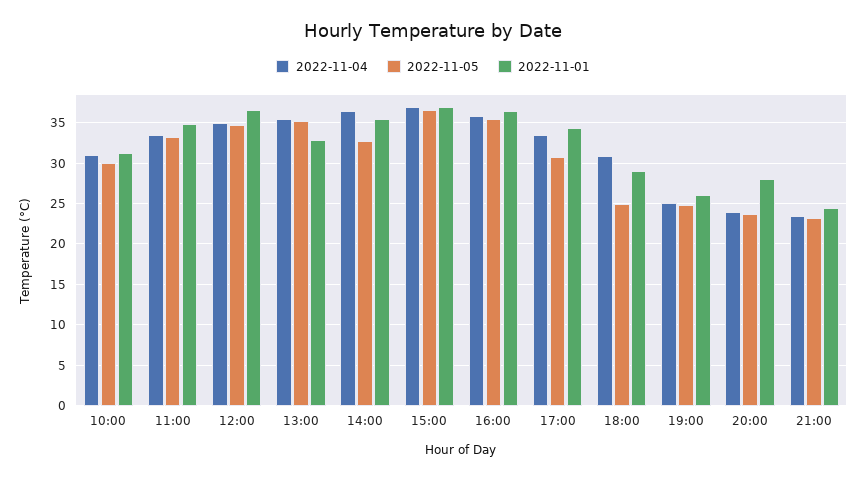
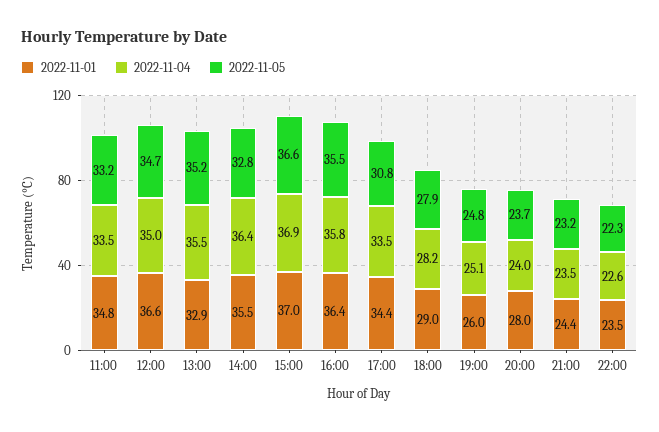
2022-11-04, 10:00: 31 -> none
2022-11-05, 10:00: 30 -> none
2022-11-01, 10:00: 31 -> none
2022-11-04, 18:00: 31 -> 28.2
2022-11-05, 18:00: 25 -> 27.9
2022-11-01, 22:00: none -> 23.5
2022-11-04, 22:00: none -> 22.6
2022-11-05, 22:00: none -> 22.3

